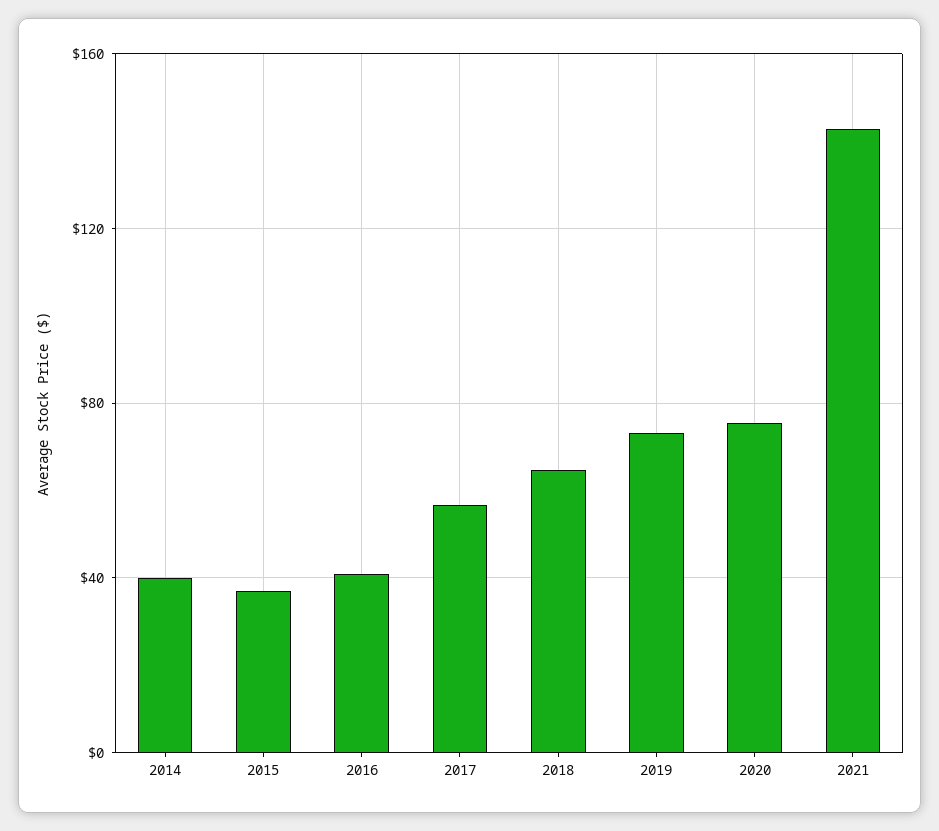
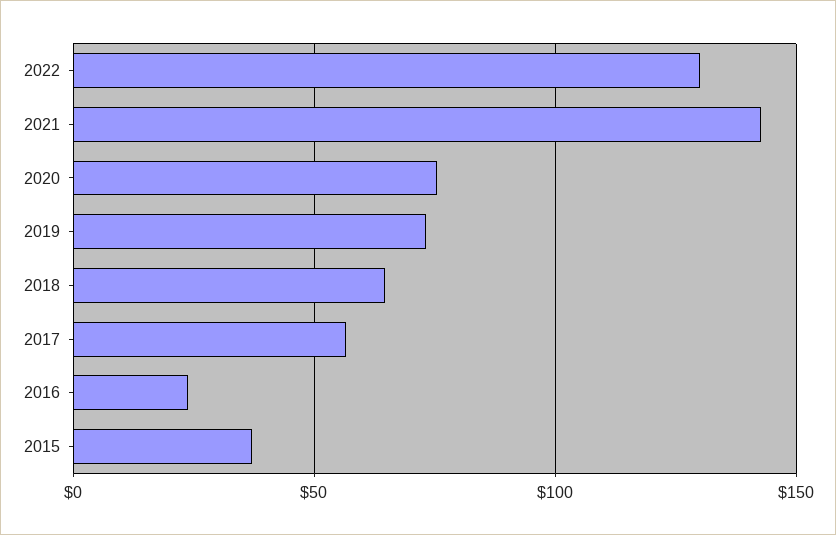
2014: 40 -> none
2016: 40 -> 25
2022: none -> 130

